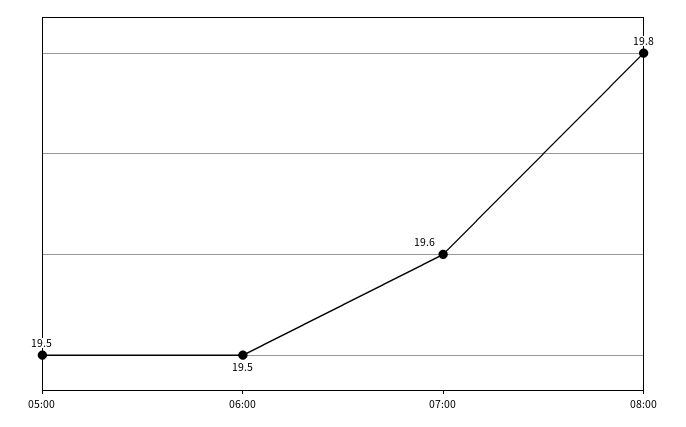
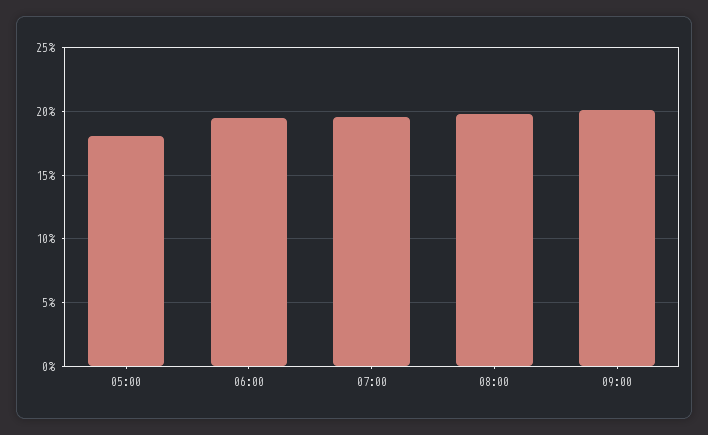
05:00: 19.5 -> 18
09:00: none -> 20

